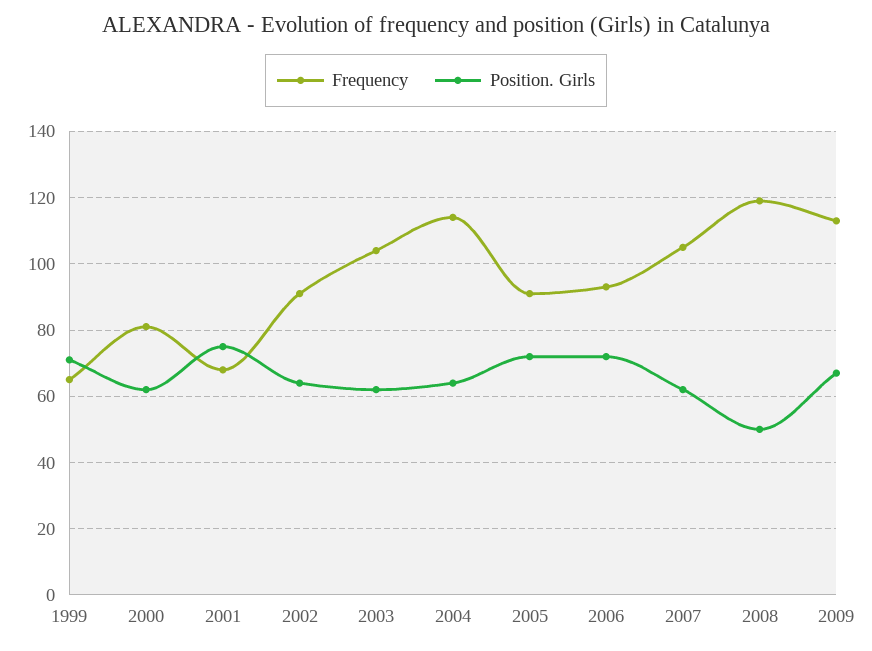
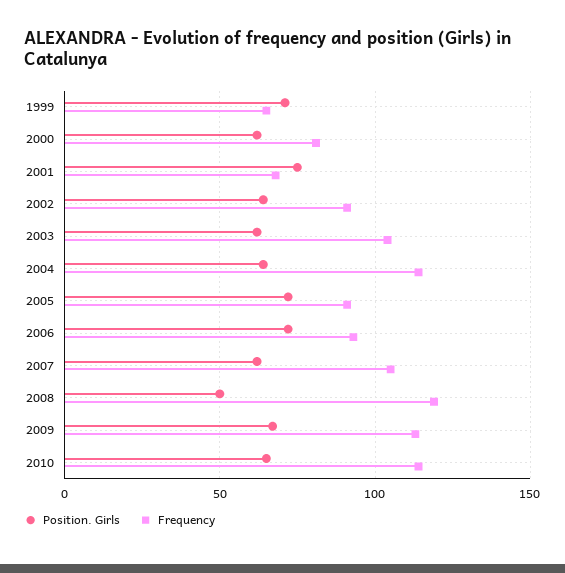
Position. Girls, 2010: none -> 65
Frequency, 2010: none -> 115

